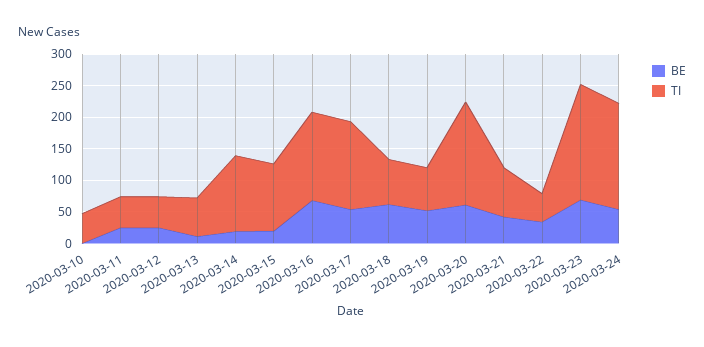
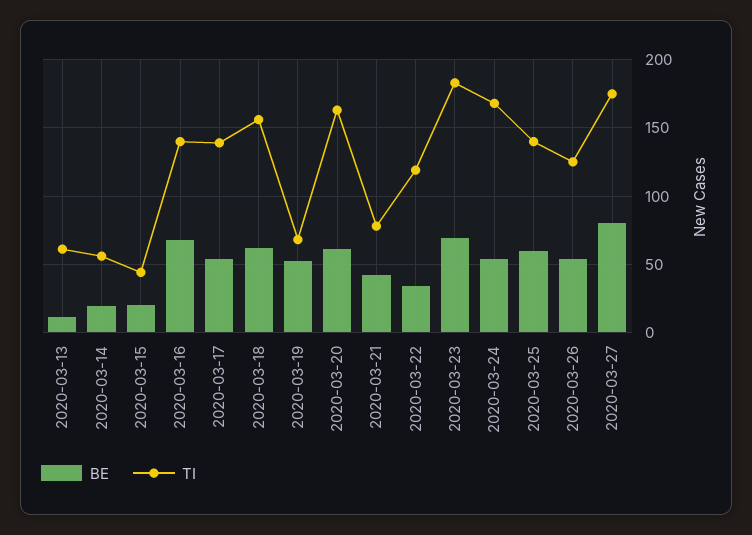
BE, 2020-03-10: 0 -> none
TI, 2020-03-10: 50 -> none
BE, 2020-03-11: 25 -> none
TI, 2020-03-11: 50 -> none
BE, 2020-03-12: 25 -> none
TI, 2020-03-12: 50 -> none
TI, 2020-03-14: 125 -> 55
TI, 2020-03-15: 100 -> 45
TI, 2020-03-18: 75 -> 155
TI, 2020-03-22: 50 -> 120
BE, 2020-03-25: none -> 60
TI, 2020-03-25: none -> 140
BE, 2020-03-26: none -> 55
TI, 2020-03-26: none -> 125
BE, 2020-03-27: none -> 80
TI, 2020-03-27: none -> 175

